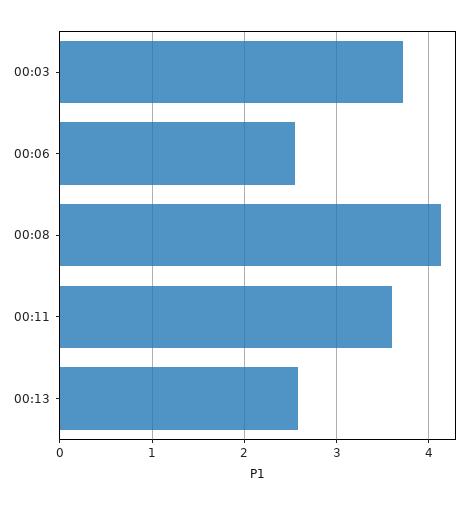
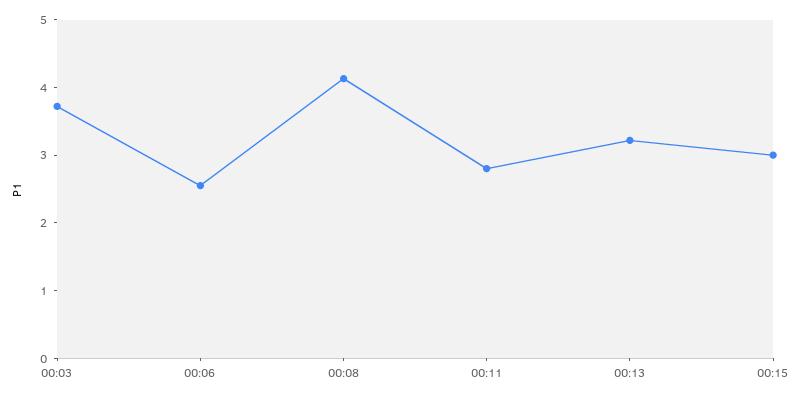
00:11: 3.6 -> 2.8
00:13: 2.6 -> 3.2
00:15: none -> 3

